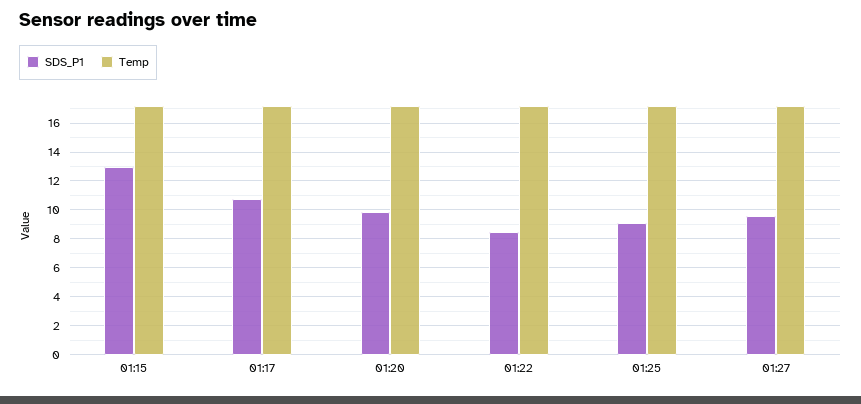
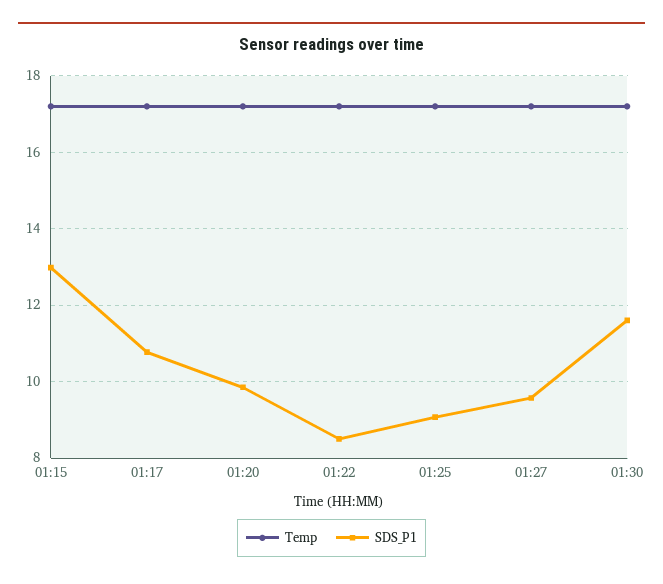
Temp, 01:30: none -> 17.2
SDS_P1, 01:30: none -> 11.6

